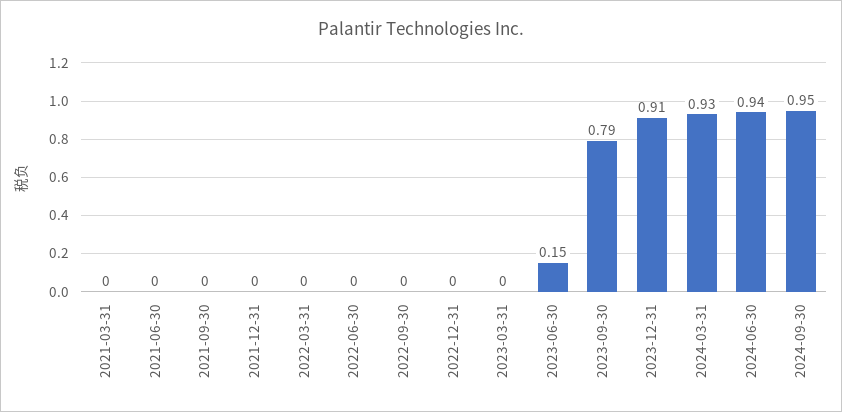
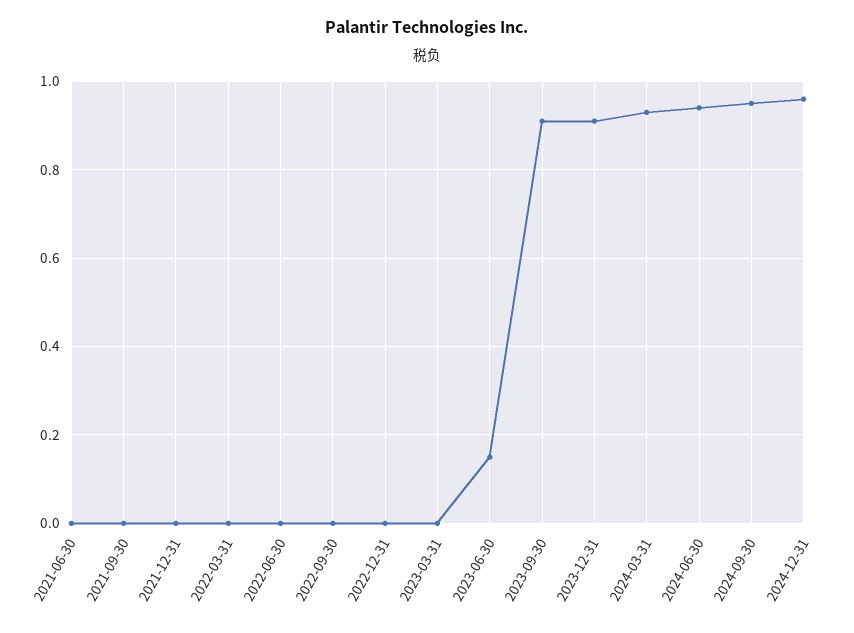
2021-03-31: 0 -> none
2023-09-30: 0.79 -> 0.9
2024-12-31: none -> 0.95

